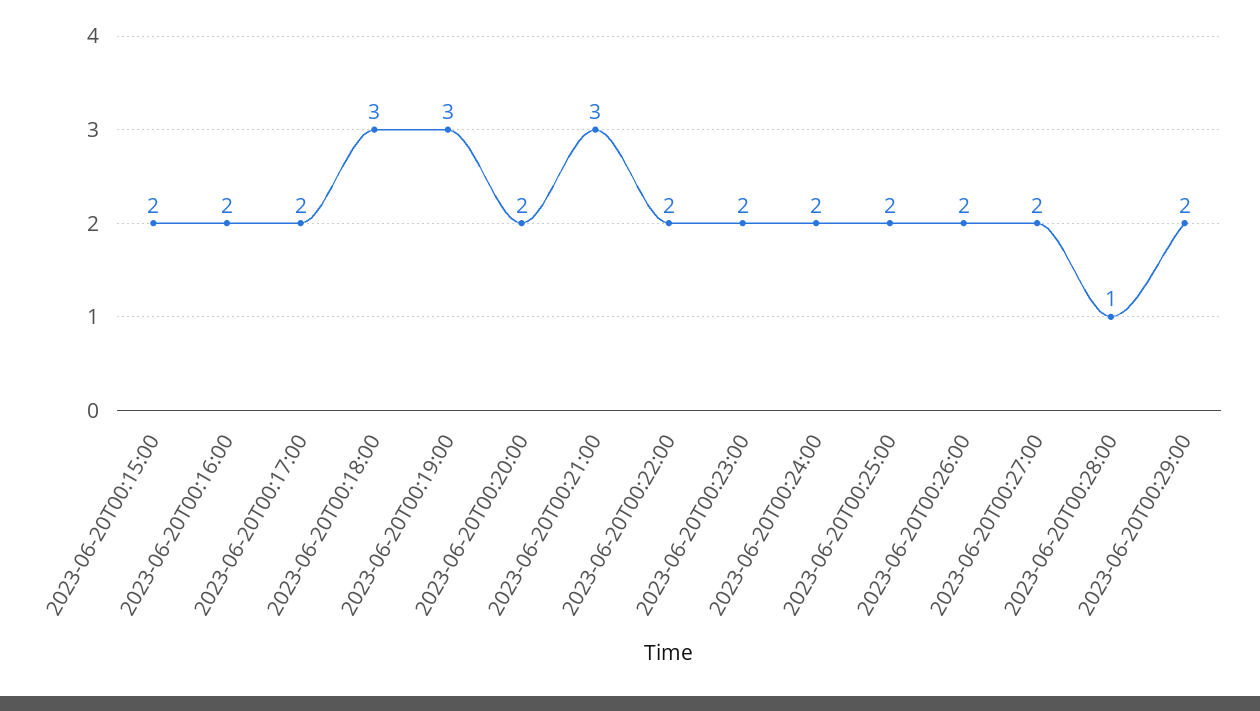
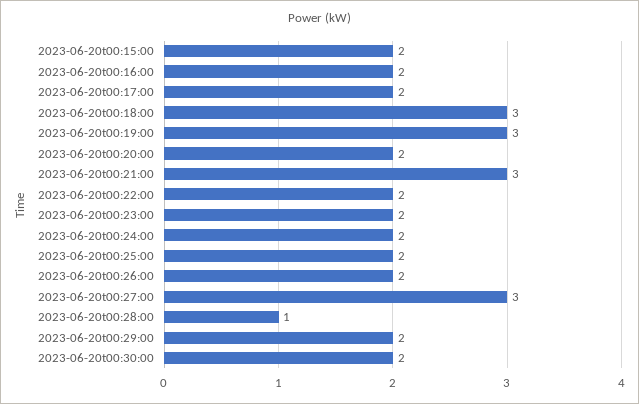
2023-06-20T00:27:00: 2 -> 3
2023-06-20t00:30:00: none -> 2

